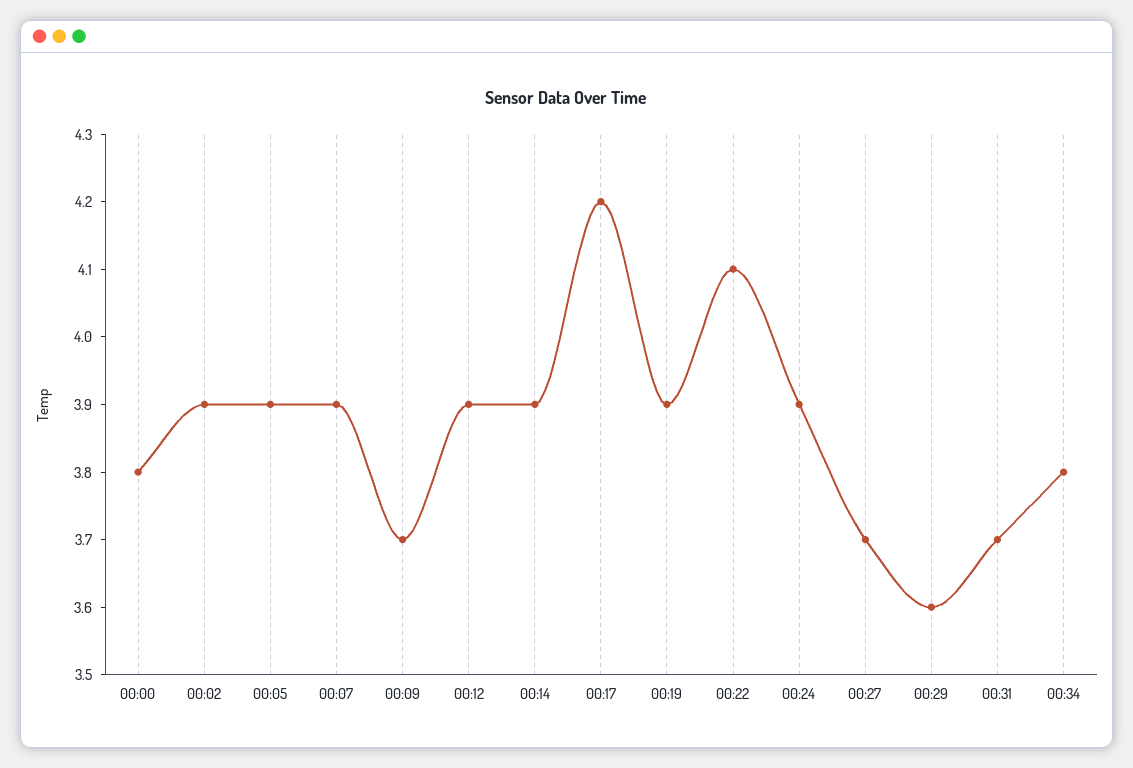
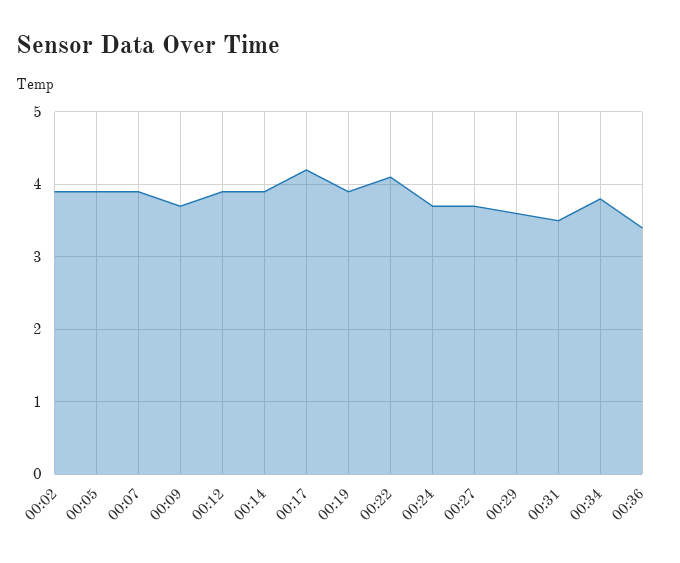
00:00: 3.8 -> none
00:24: 3.9 -> 3.7
00:31: 3.7 -> 3.5
00:36: none -> 3.4

